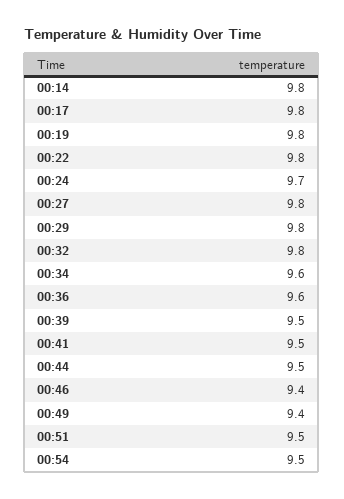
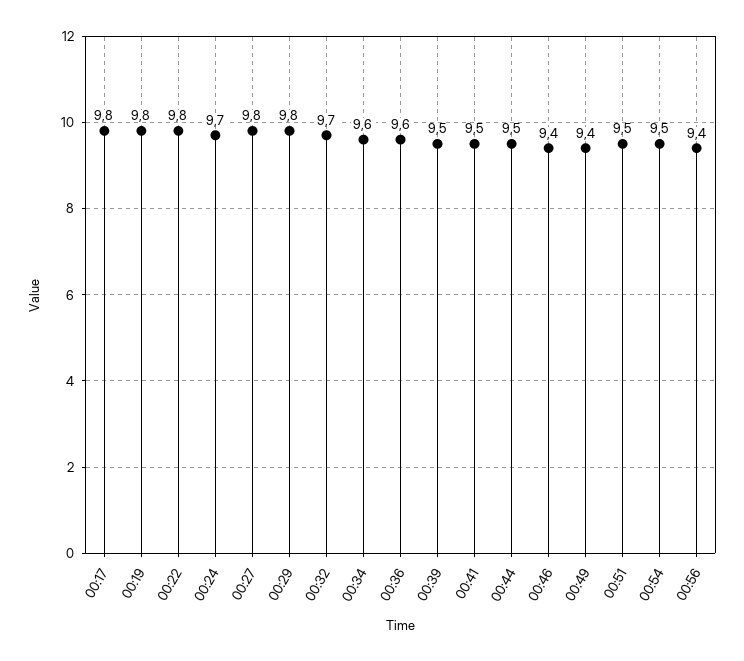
00:14: 9.8 -> none
00:32: 9.8 -> 9.7
00:56: none -> 9.4

